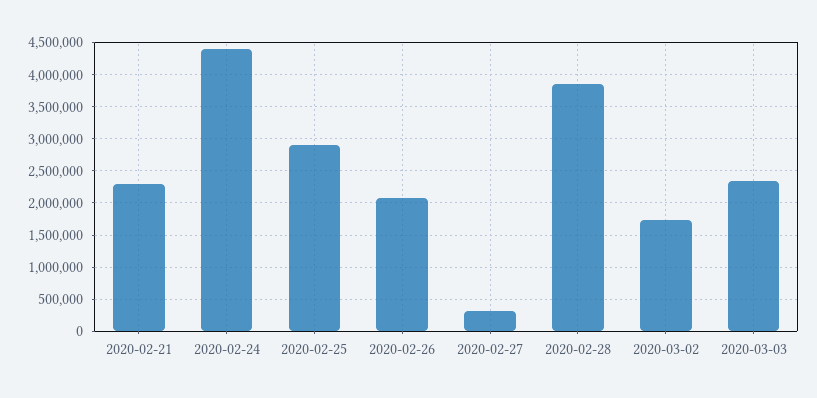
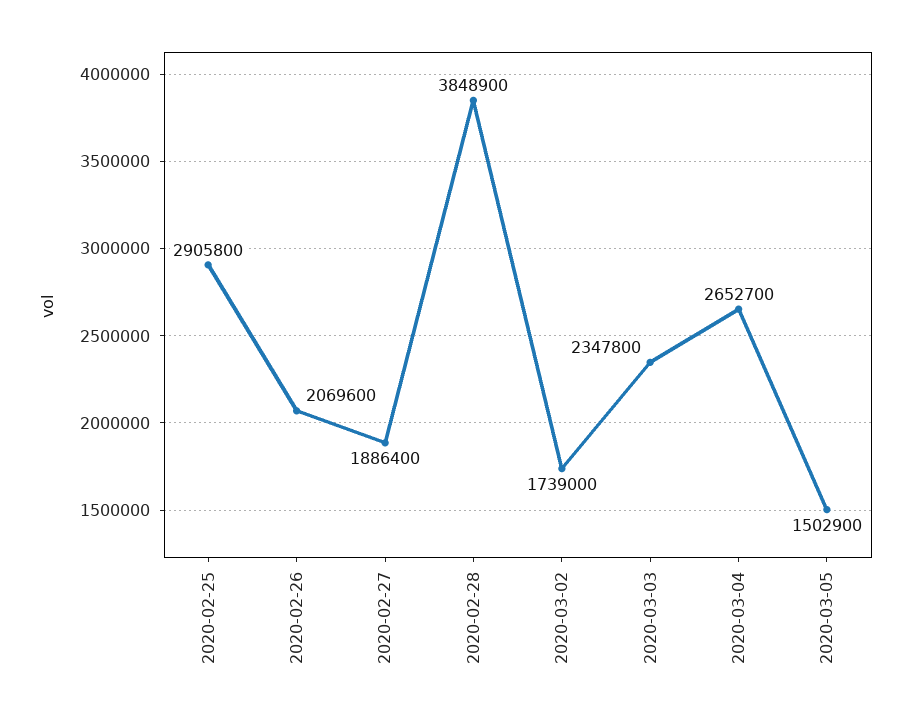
2020-02-21: 2300000 -> none
2020-02-24: 4400000 -> none
2020-02-27: 300000 -> 1886400
2020-03-04: none -> 2652700
2020-03-05: none -> 1502900

